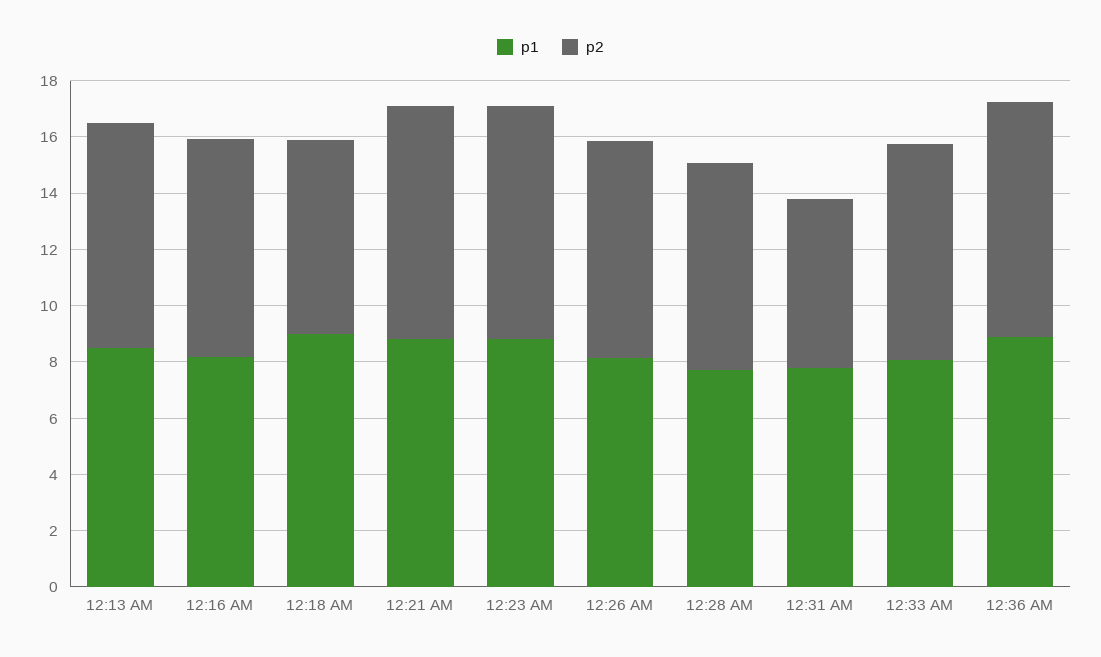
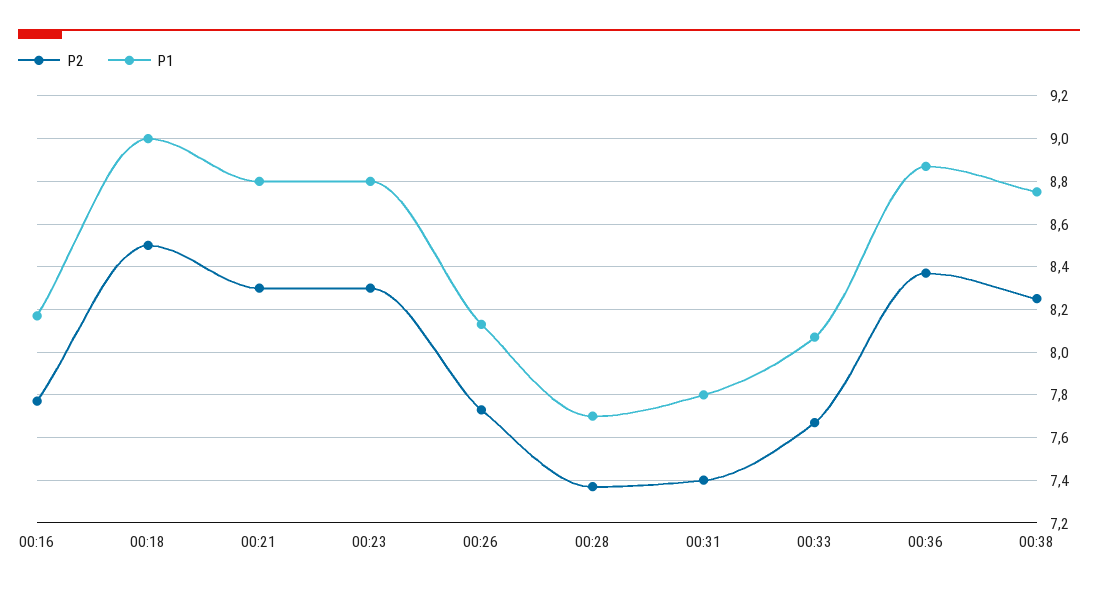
p1, 12:13 AM: 8.5 -> none
p2, 12:13 AM: 8 -> none
p2, 12:18 AM: 7 -> 8.5
p2, 12:31 AM: 6 -> 7.4
p2, 00:38: none -> 8.25
p1, 00:38: none -> 8.75

